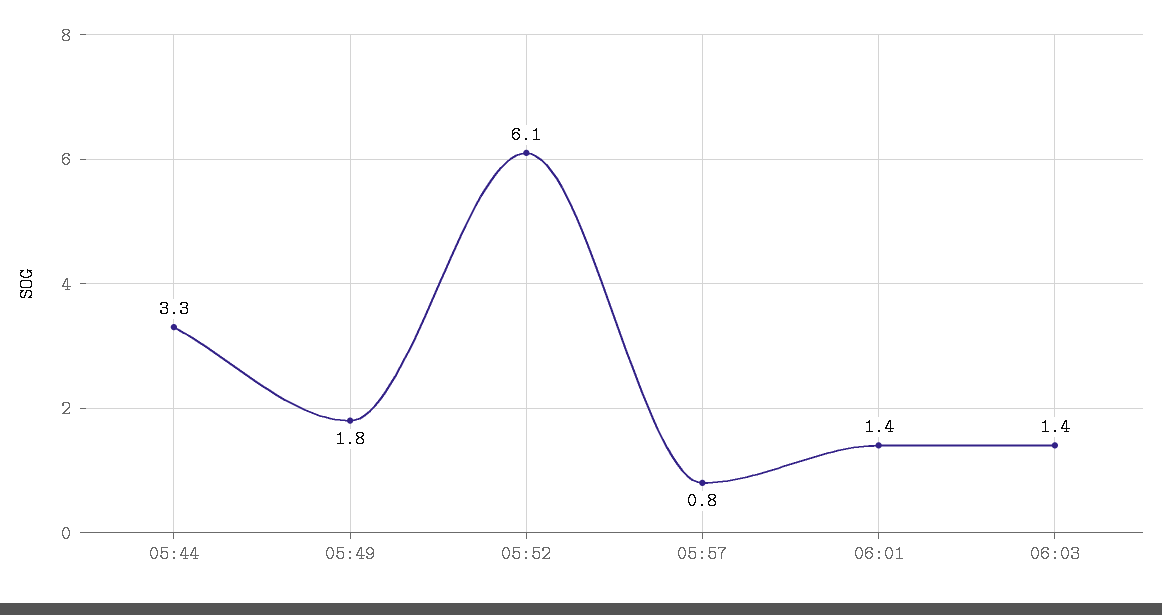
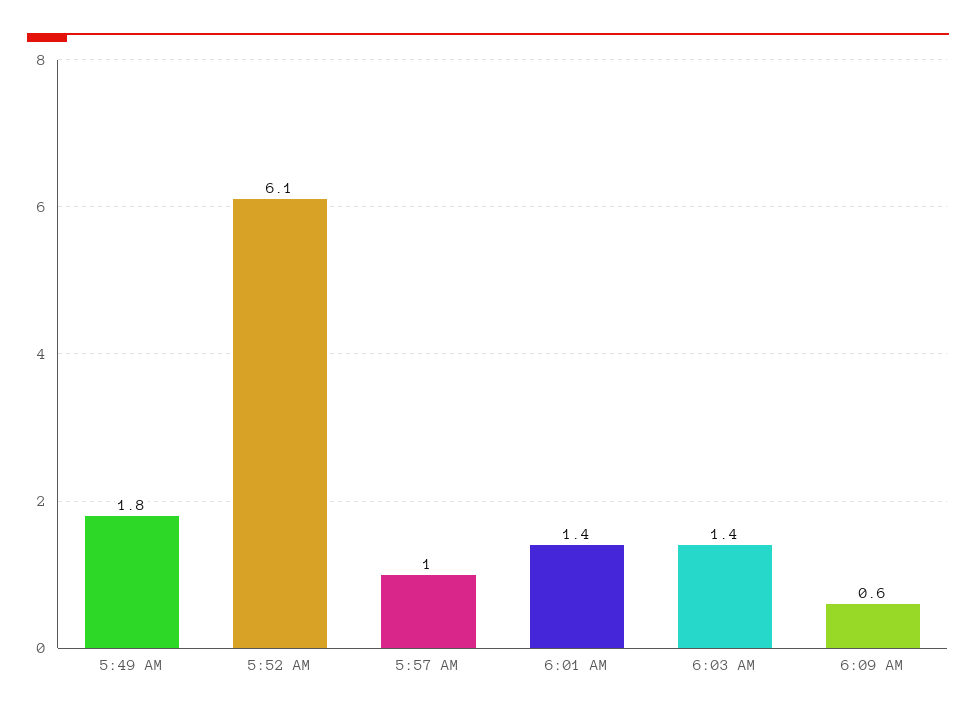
05:44: 3.3 -> none
05:57: 0.8 -> 1
6:09 AM: none -> 0.6

